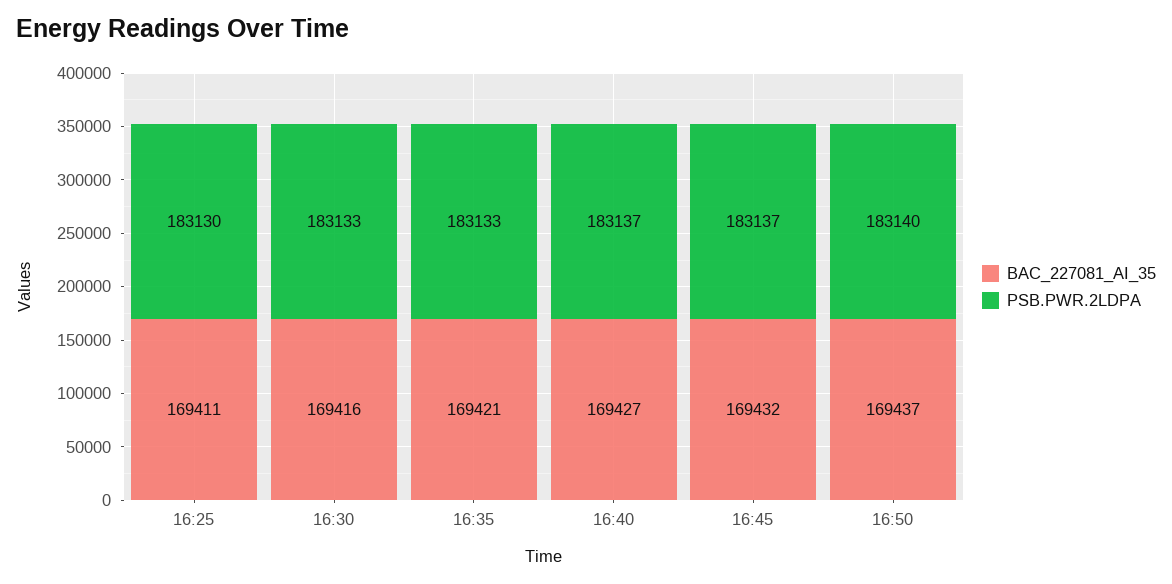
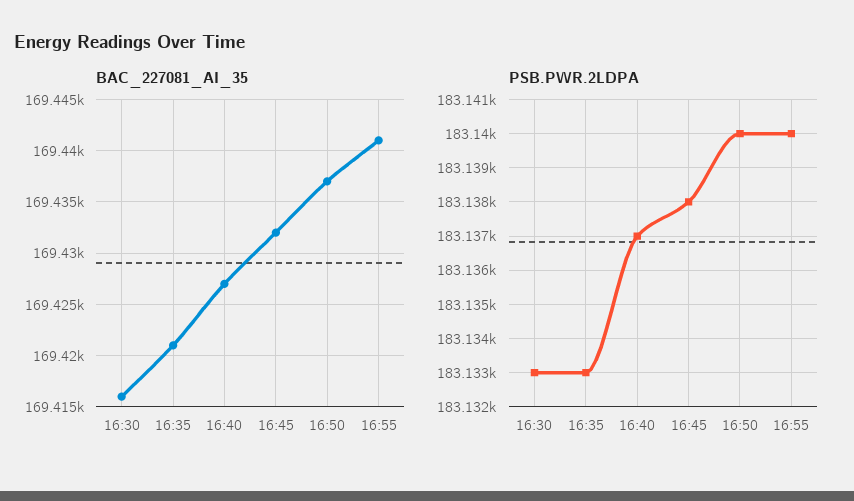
BAC_227081_AI_35, 16:25: 169411 -> none
PSB.PWR.2LDPA, 16:25: 183130 -> none
PSB.PWR.2LDPA, 16:45: 183137 -> 183138
BAC_227081_AI_35, 16:55: none -> 169441
PSB.PWR.2LDPA, 16:55: none -> 183140

